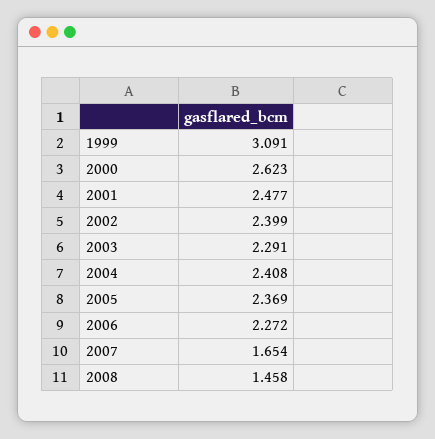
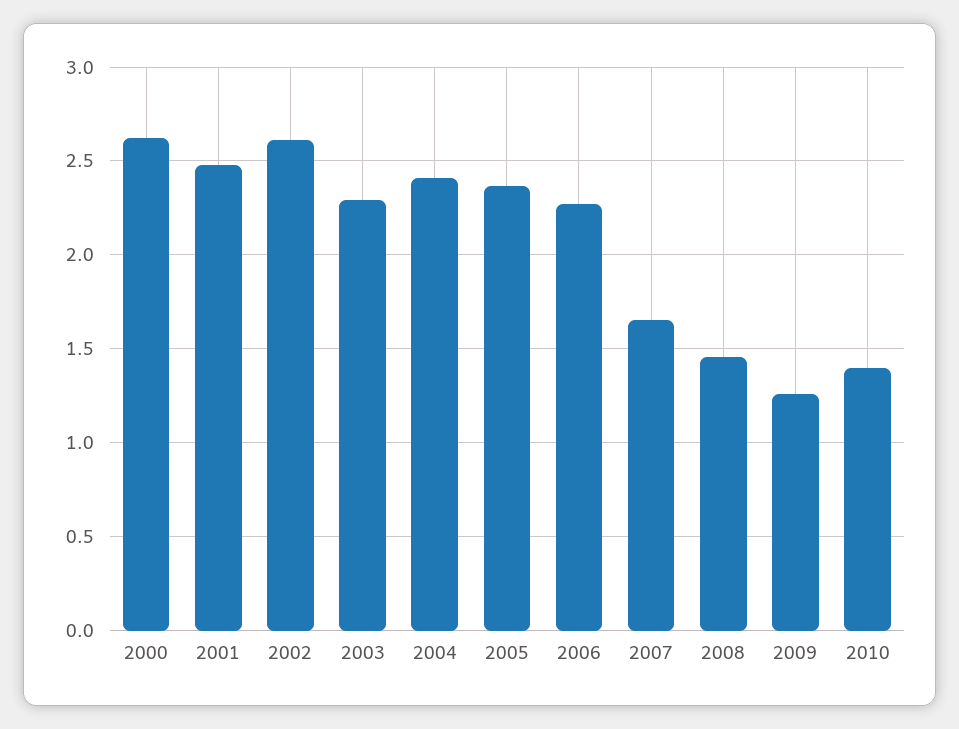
1999: 3.091 -> none
2002: 2.399 -> 2.6
2009: none -> 1.25
2010: none -> 1.4

